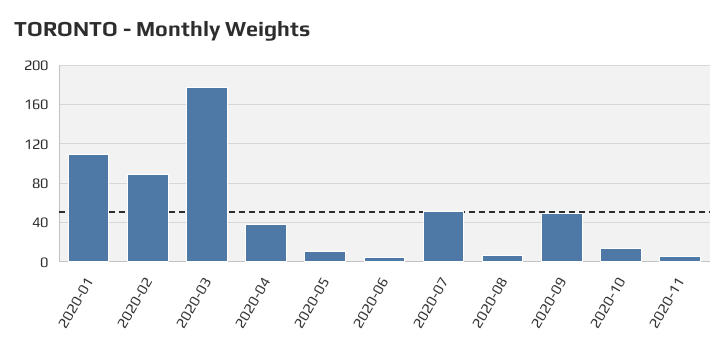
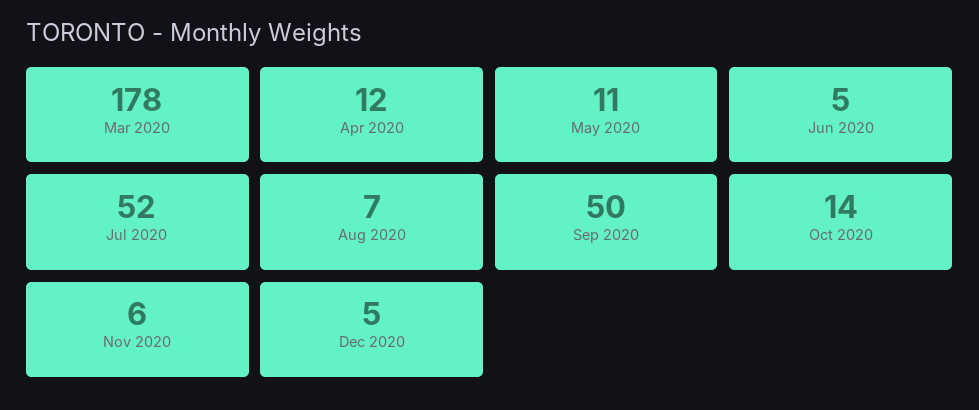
2020-01: 110 -> none
2020-02: 90 -> none
2020-04: 40 -> 12
Dec 2020: none -> 5

